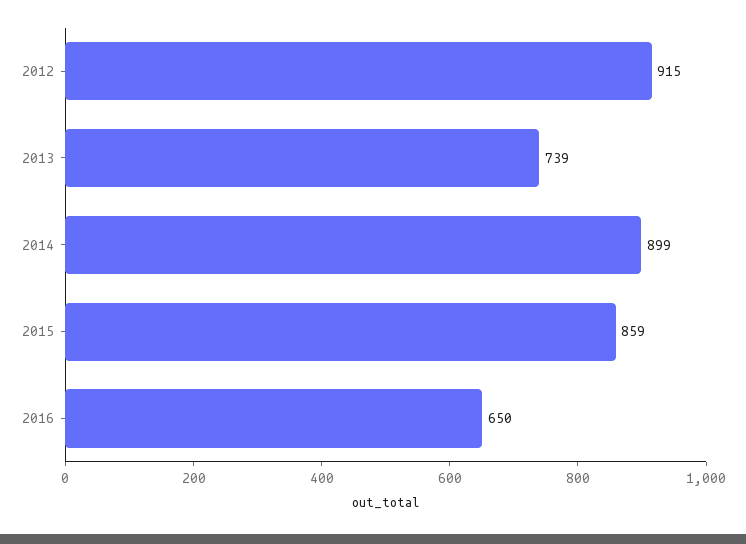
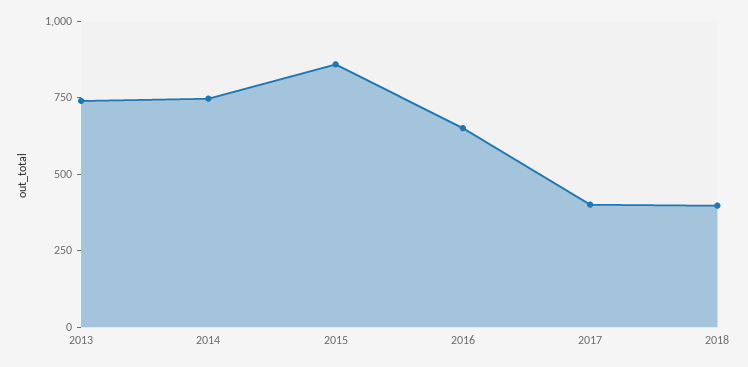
2012: 915 -> none
2014: 899 -> 750
2017: none -> 400
2018: none -> 400

